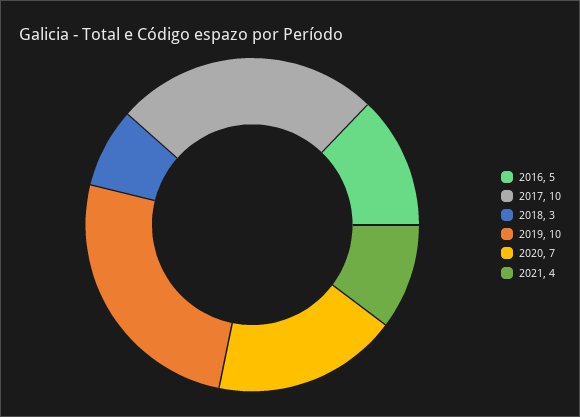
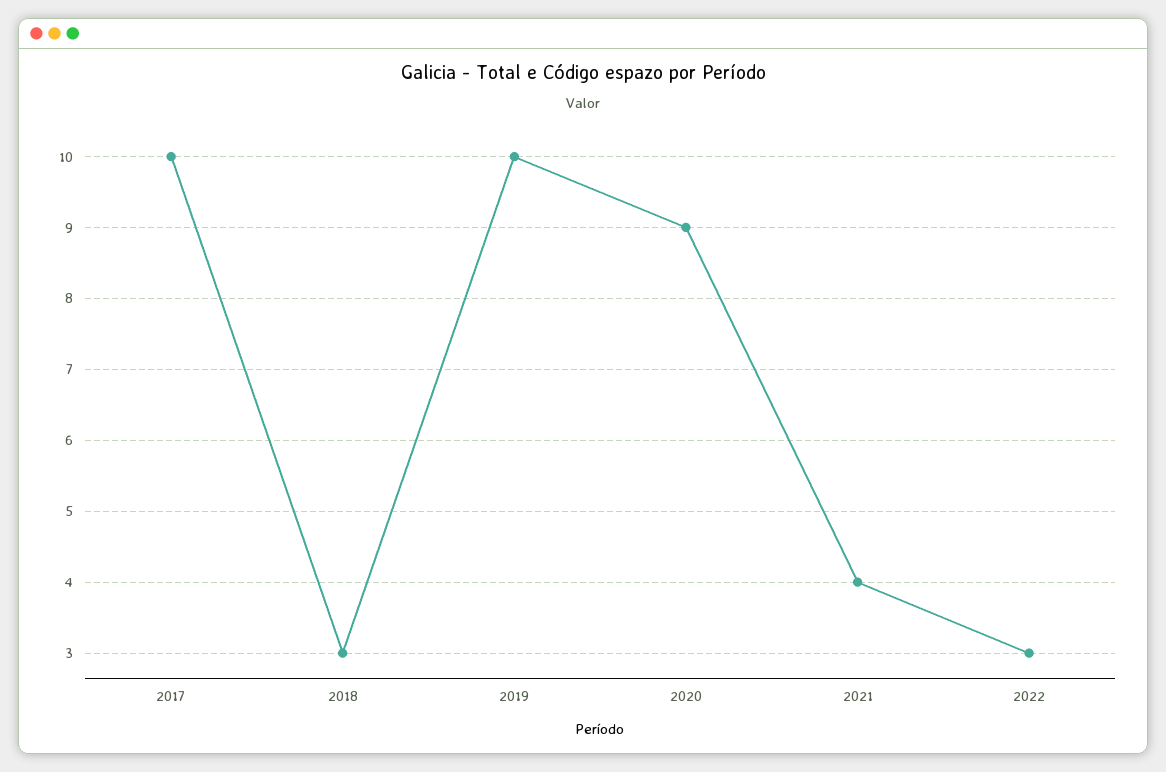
2016: 5 -> none
2020: 7 -> 9
2022: none -> 3

